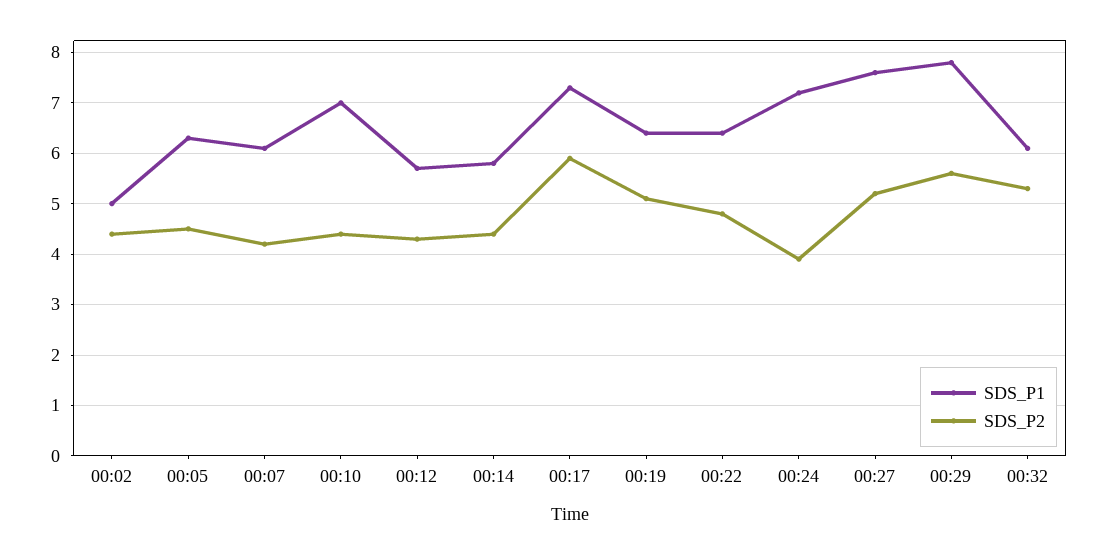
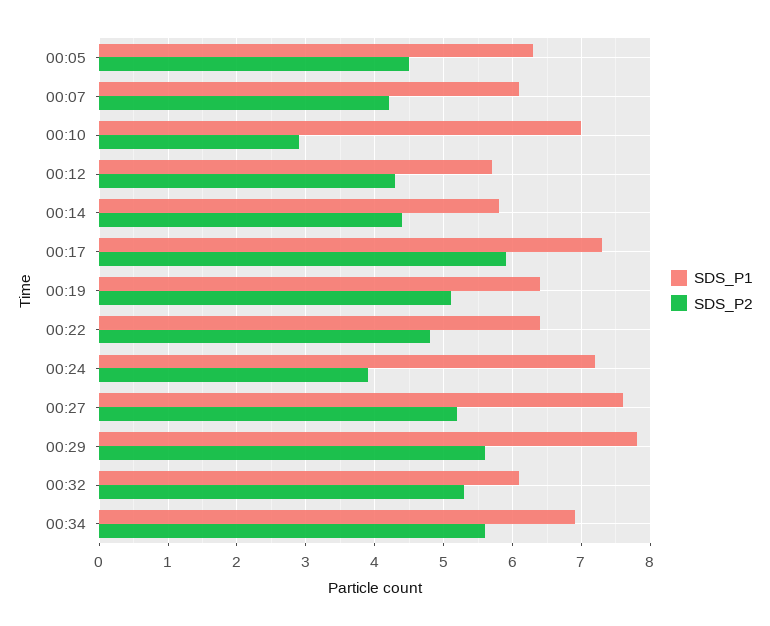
SDS_P1, 00:02: 5 -> none
SDS_P2, 00:02: 4.5 -> none
SDS_P2, 00:10: 4.5 -> 2.9
SDS_P1, 00:34: none -> 6.9
SDS_P2, 00:34: none -> 5.6

